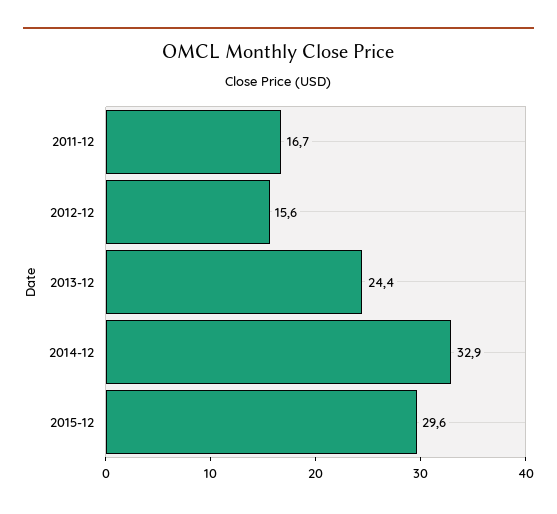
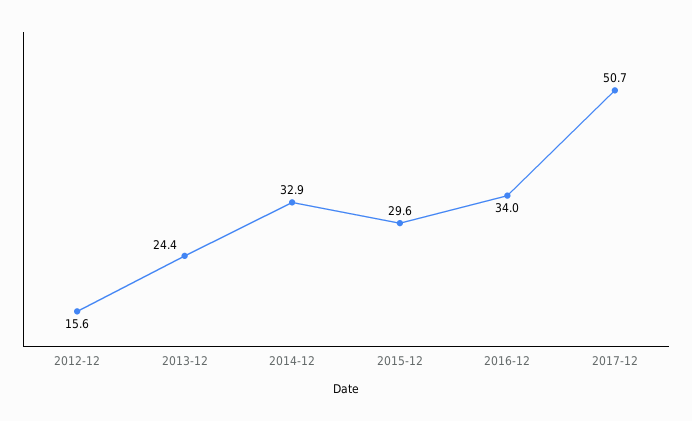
2011-12: 16.7 -> none
2016-12: none -> 34
2017-12: none -> 50.7

